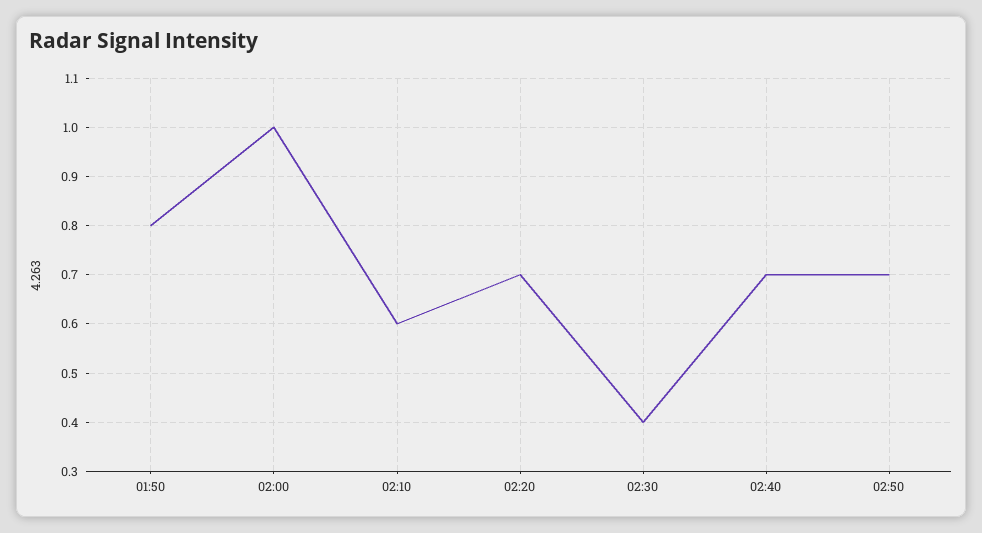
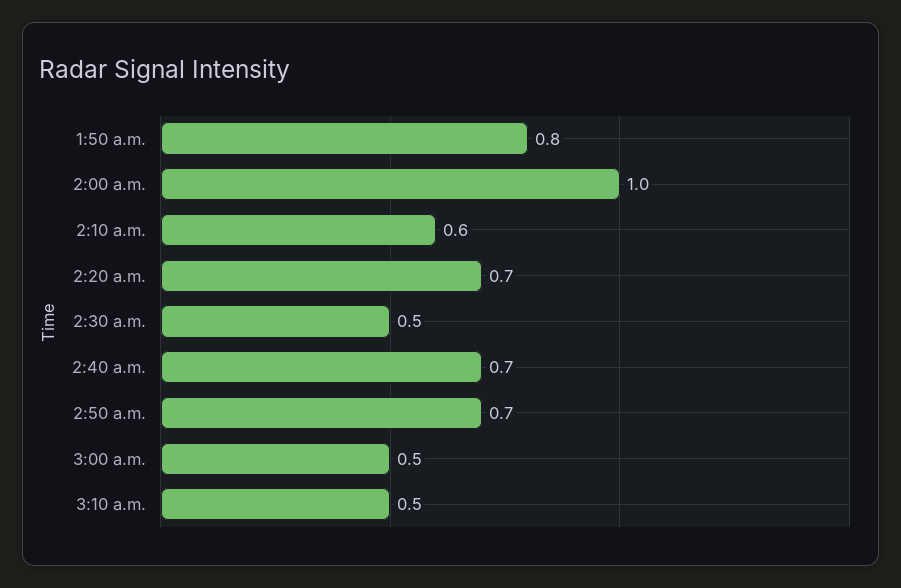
02:30: 0.4 -> 0.5
3:00 a.m.: none -> 0.5
3:10 a.m.: none -> 0.5

